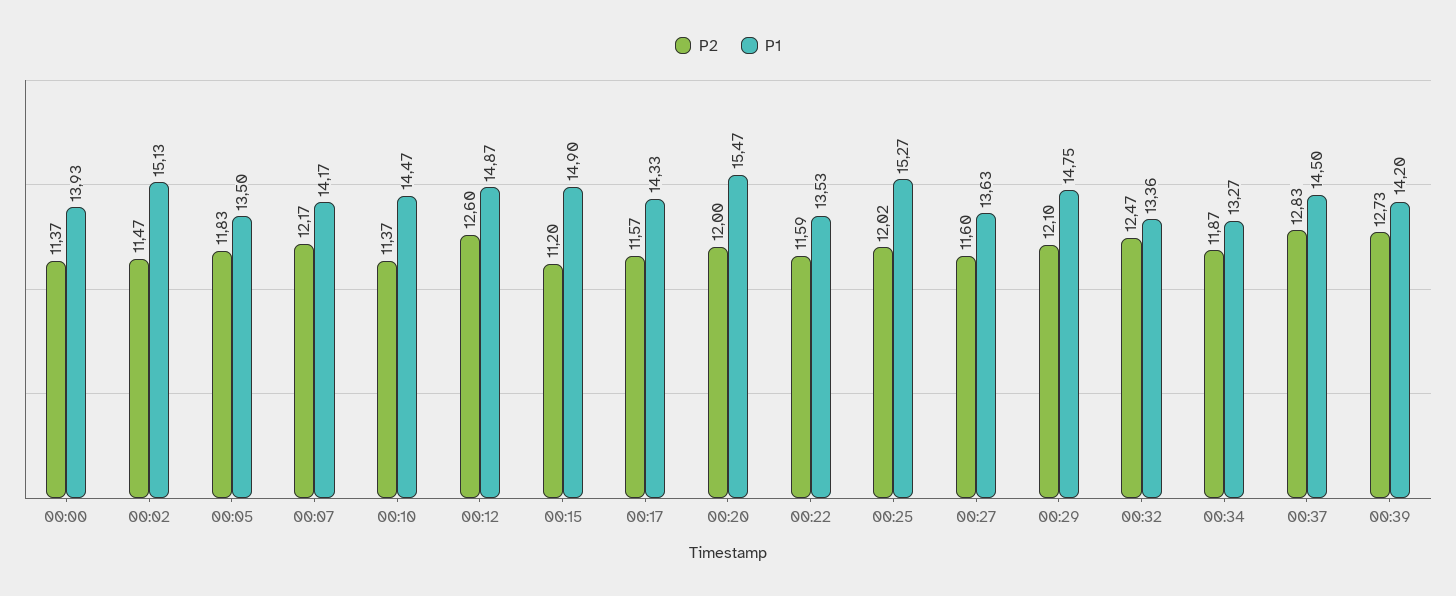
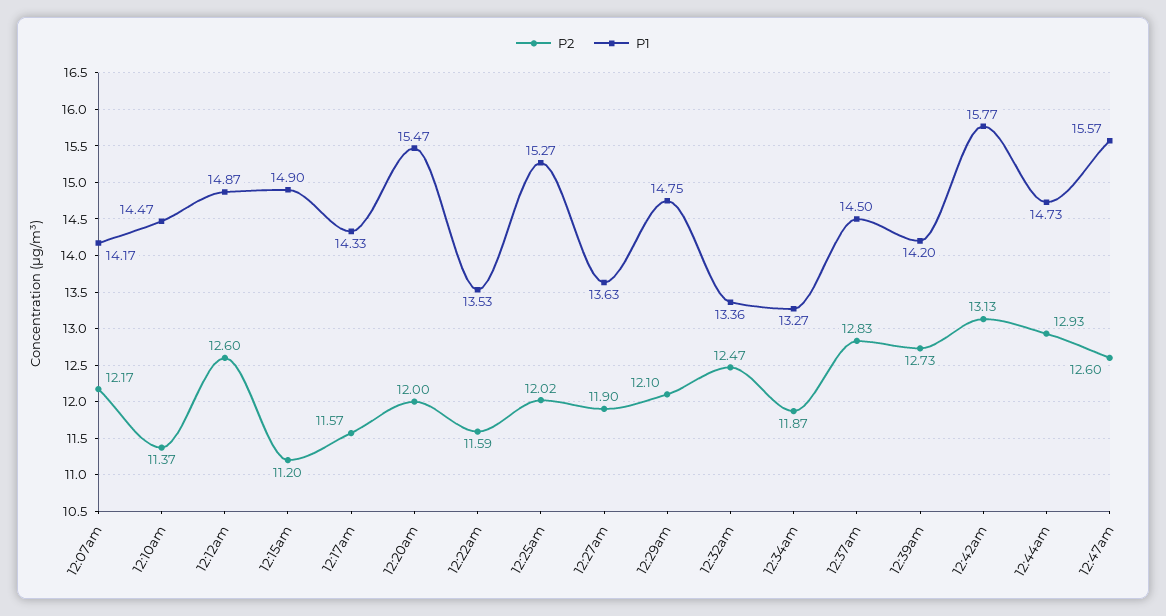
P2, 00:00: 11.37 -> none
P1, 00:00: 13.93 -> none
P2, 00:02: 11.47 -> none
P1, 00:02: 15.13 -> none
P2, 00:05: 11.83 -> none
P1, 00:05: 13.5 -> none
P2, 00:27: 11.6 -> 11.9
P2, 12:42am: none -> 13.13
P1, 12:42am: none -> 15.77
P2, 12:44am: none -> 12.93
P1, 12:44am: none -> 14.73
P2, 12:47am: none -> 12.6
P1, 12:47am: none -> 15.57

